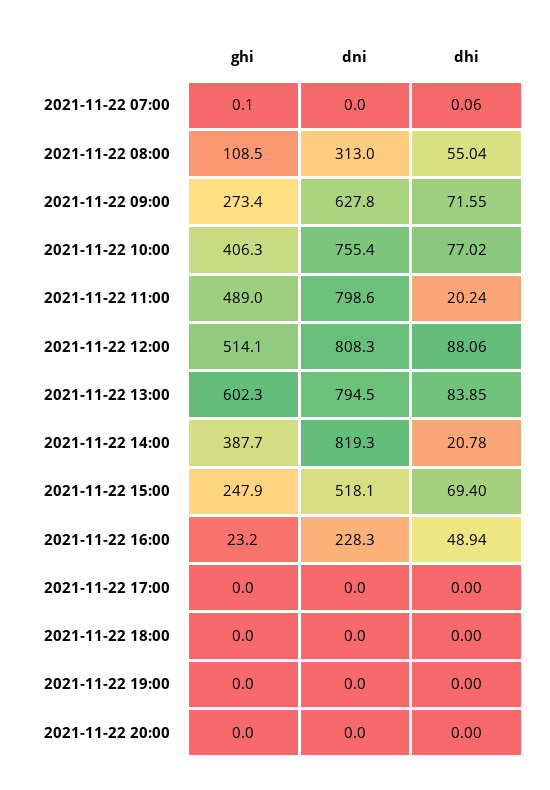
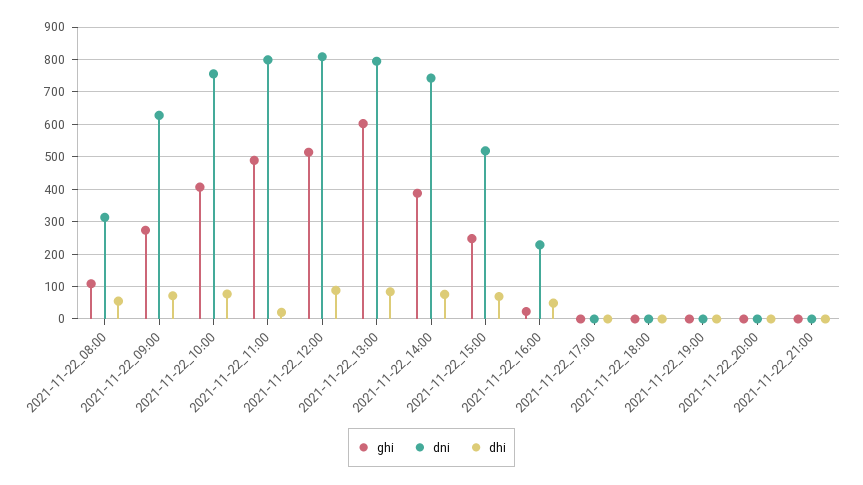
ghi, 2021-11-22 07:00: 0.1 -> none
dni, 2021-11-22 07:00: 0 -> none
dhi, 2021-11-22 07:00: 0.06 -> none
dni, 2021-11-22 14:00: 819.3 -> 740
dhi, 2021-11-22 14:00: 20.78 -> 80
ghi, 2021-11-22_21:00: none -> 0
dni, 2021-11-22_21:00: none -> 0
dhi, 2021-11-22_21:00: none -> 0

